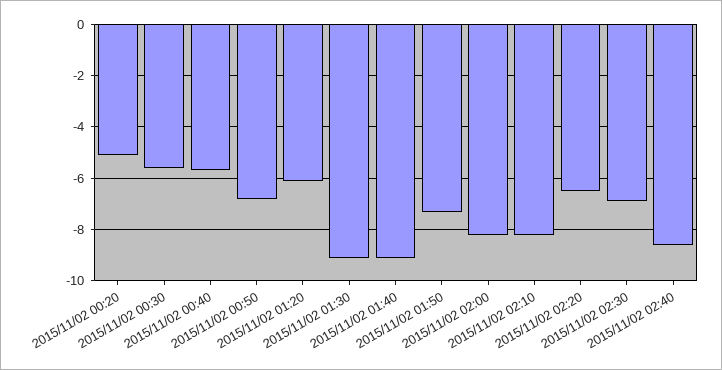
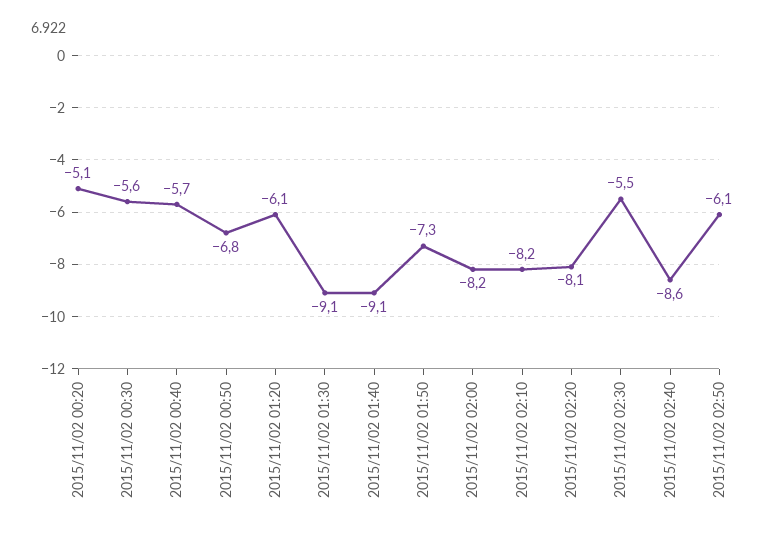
2015/11/02 02:20: -6.5 -> -8.1
2015/11/02 02:30: -7 -> -5.5
2015/11/02 02:50: none -> -6.1

